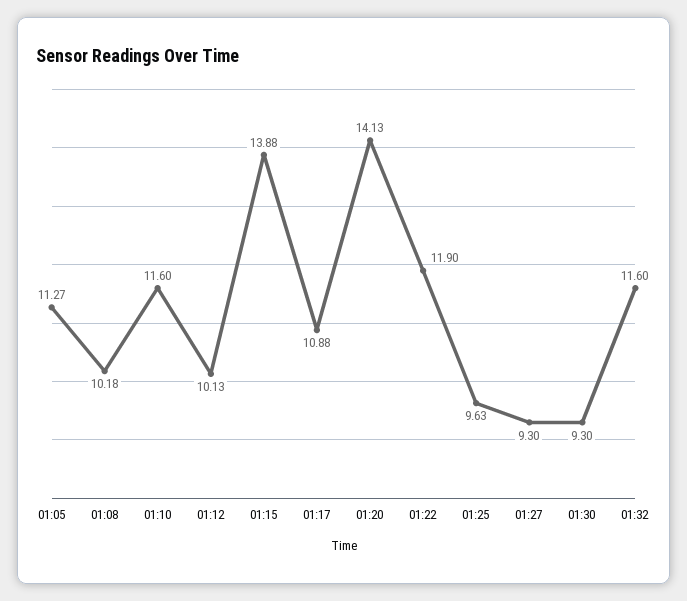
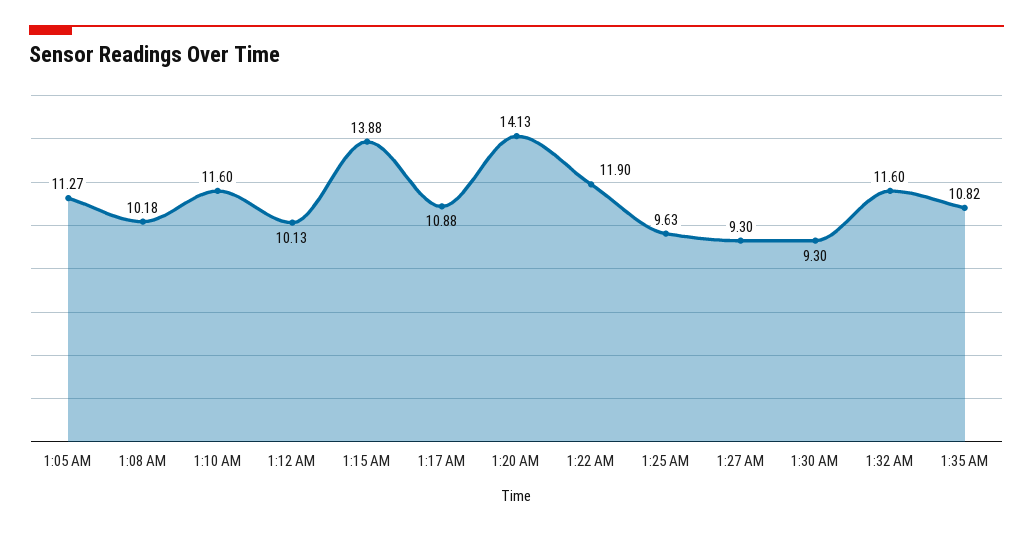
1:35 AM: none -> 10.82

